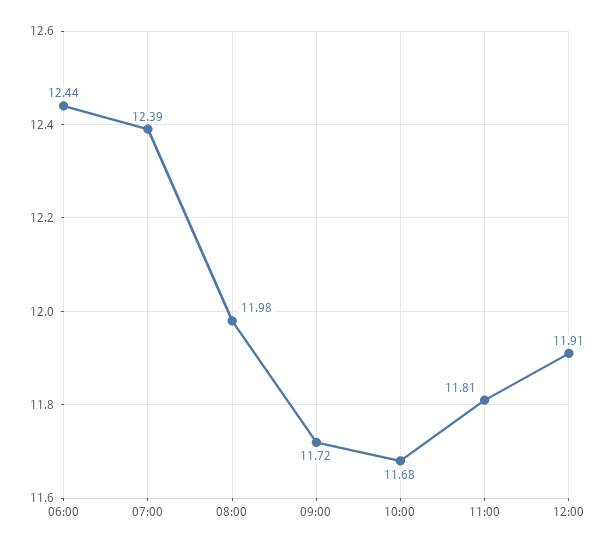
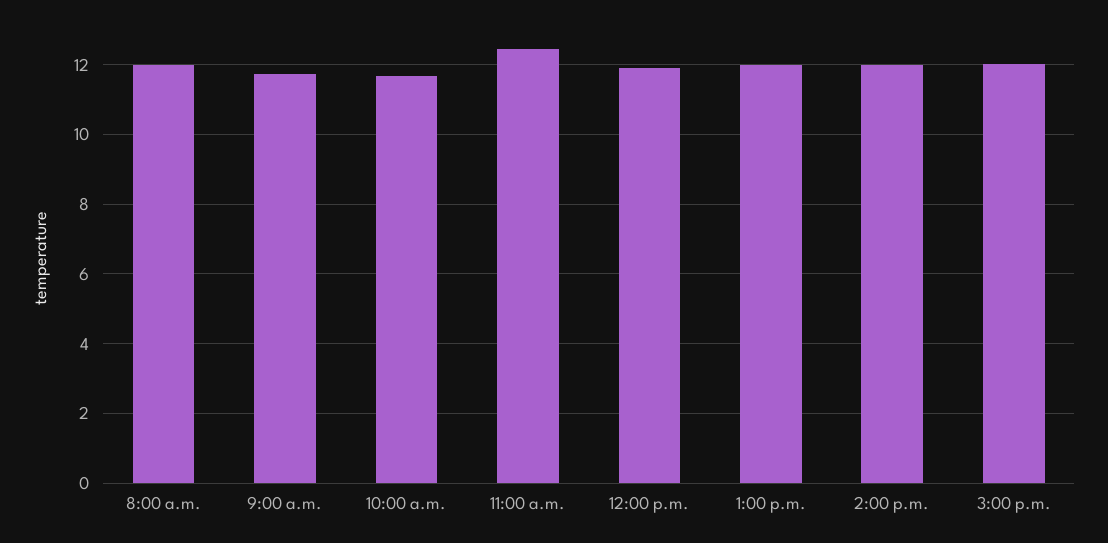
06:00: 12.44 -> none
07:00: 12.39 -> none
11:00: 11.81 -> 12.4
1:00 p.m.: none -> 12
2:00 p.m.: none -> 12
3:00 p.m.: none -> 12

